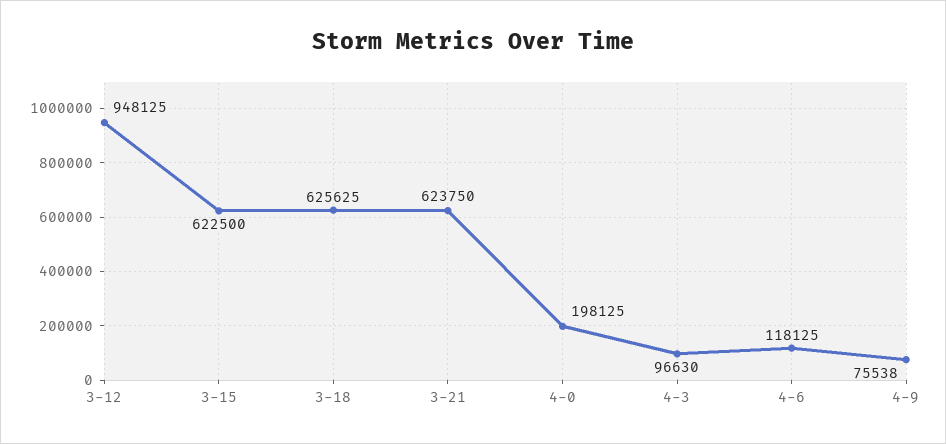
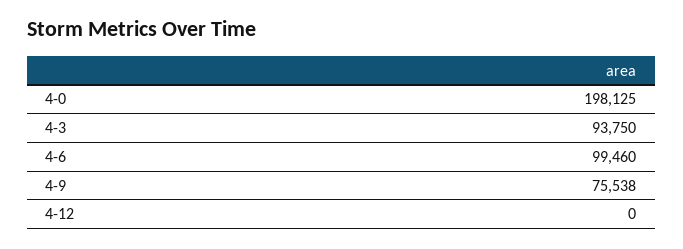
3-12: 948125 -> none
3-15: 622500 -> none
3-18: 625625 -> none
3-21: 623750 -> none
4-3: 96630 -> 93750
4-6: 118125 -> 99460
4-12: none -> 0

